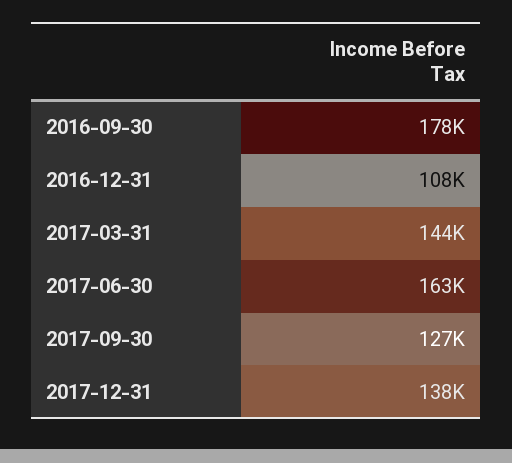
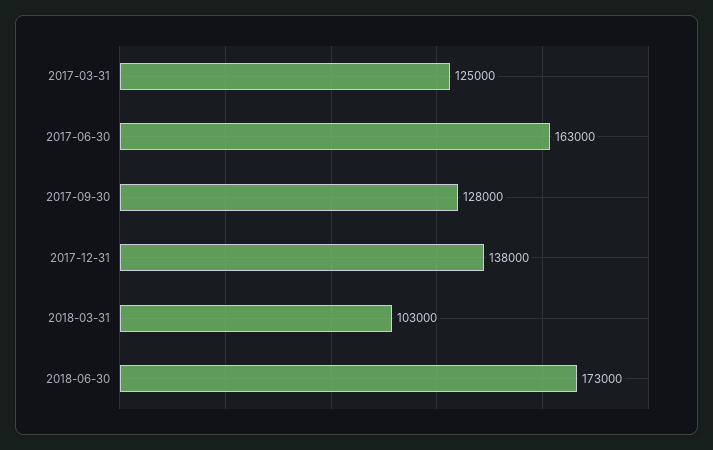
2016-09-30: 178000 -> none
2016-12-31: 108000 -> none
2017-03-31: 144000 -> 125000
2017-09-30: 127000 -> 128000
2018-03-31: none -> 103000
2018-06-30: none -> 173000

